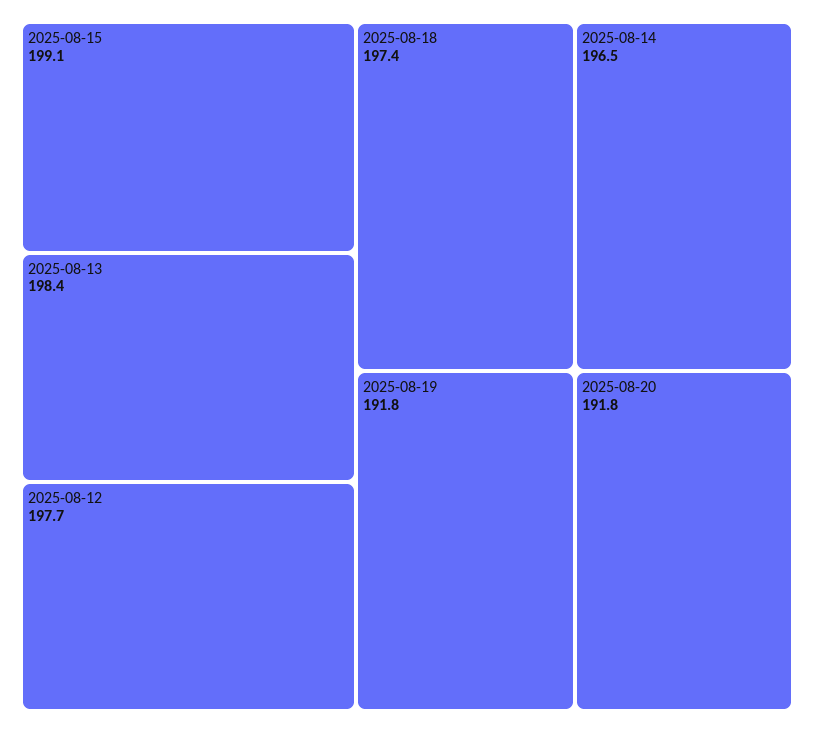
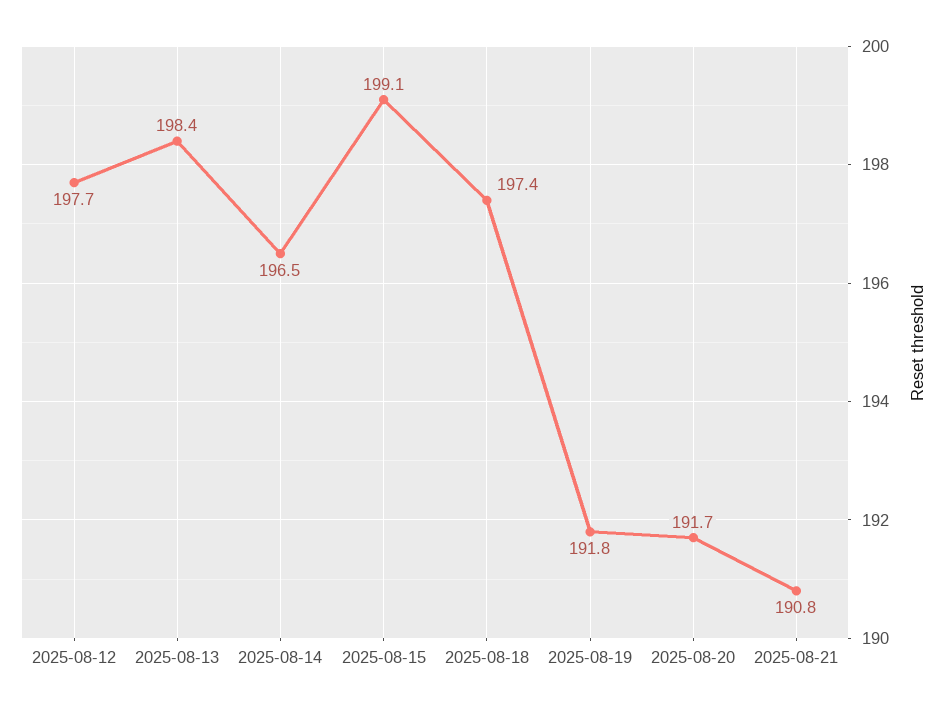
2025-08-20: 191.8 -> 191.7
2025-08-21: none -> 190.8

